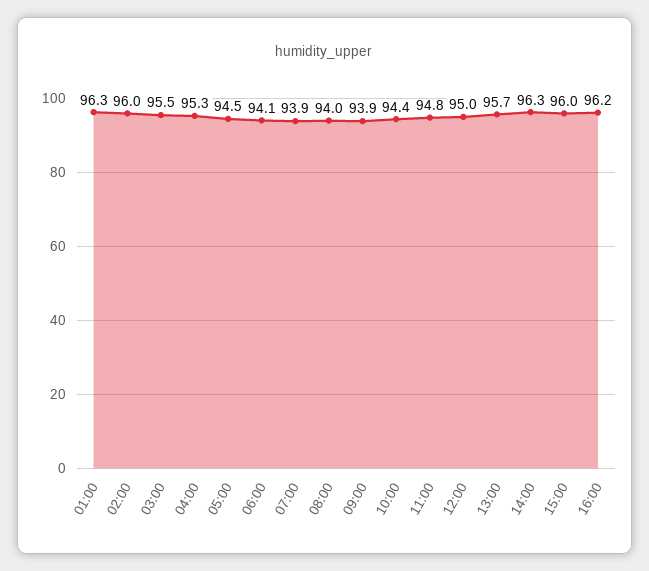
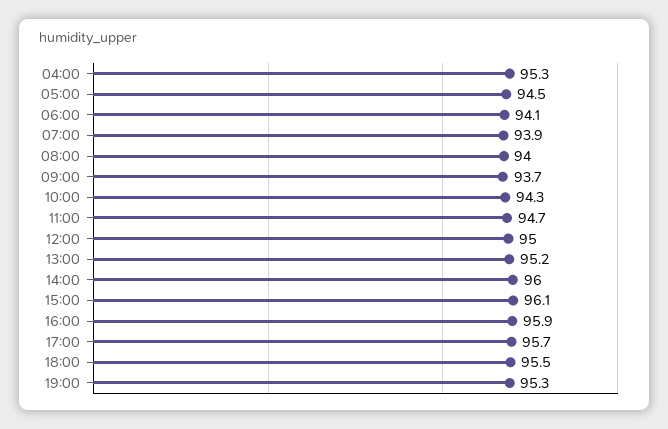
01:00: 96.3 -> none
02:00: 96 -> none
03:00: 95.5 -> none
09:00: 93.9 -> 93.7
10:00: 94.4 -> 94.3
11:00: 94.8 -> 94.7
13:00: 95.7 -> 95.2
14:00: 96.3 -> 96
15:00: 96 -> 96.1
16:00: 96.2 -> 95.9
17:00: none -> 95.7
18:00: none -> 95.5
19:00: none -> 95.3

